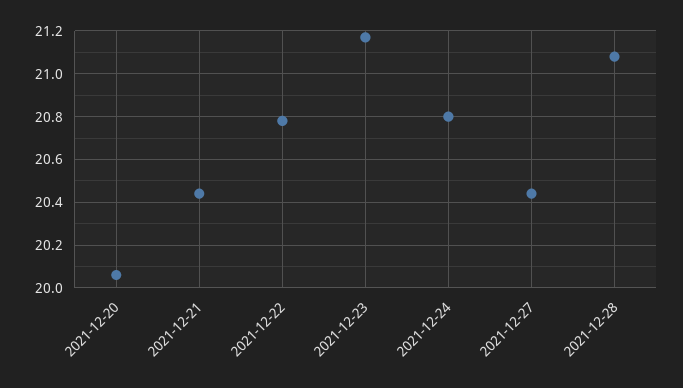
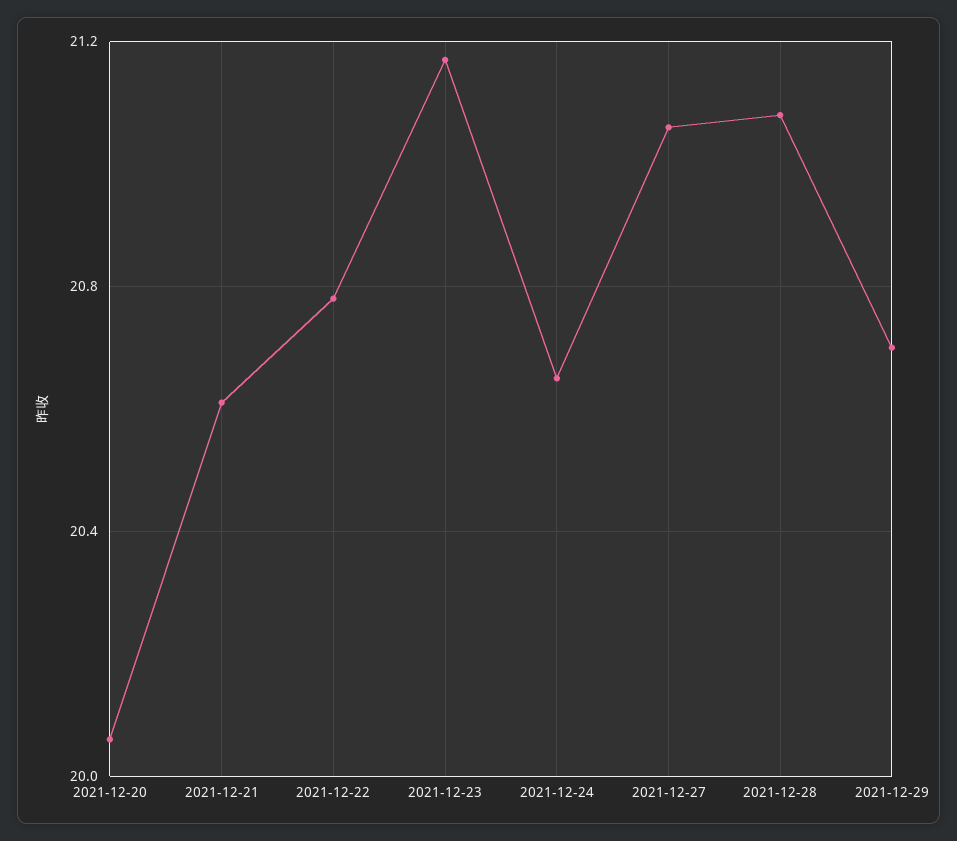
2021-12-21: 20.45 -> 20.6
2021-12-24: 20.8 -> 20.65
2021-12-27: 20.45 -> 21.05
2021-12-29: none -> 20.7

